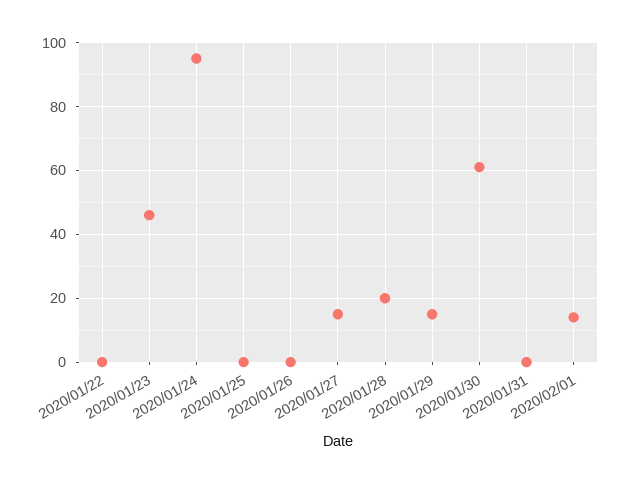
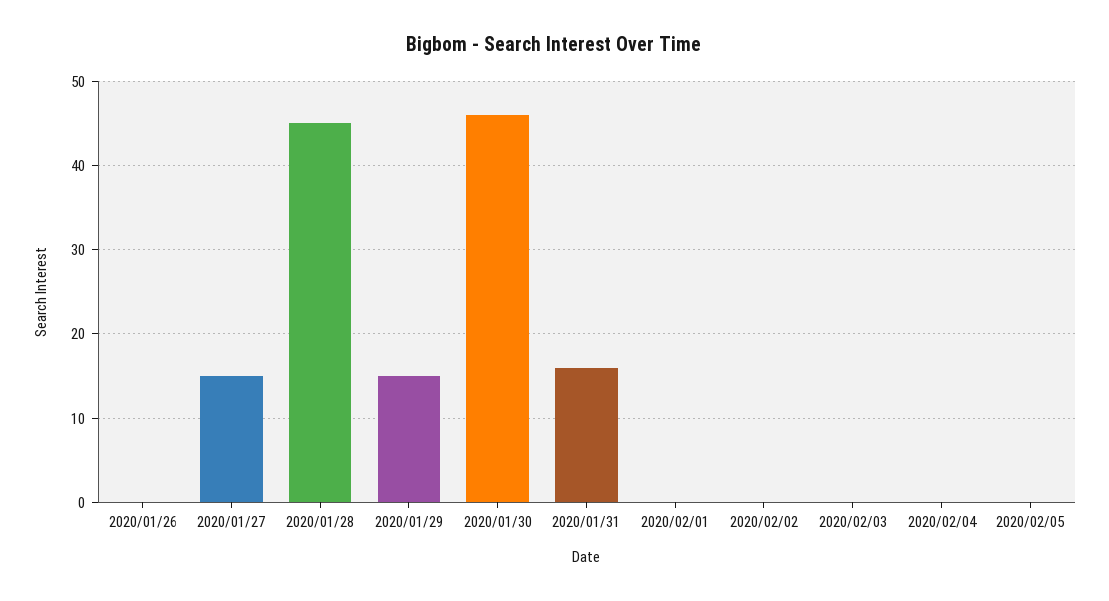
2020/01/22: 0 -> none
2020/01/23: 45 -> none
2020/01/24: 95 -> none
2020/01/25: 0 -> none
2020/01/28: 20 -> 45
2020/01/30: 60 -> 46
2020/01/31: 0 -> 16
2020/02/01: 15 -> 0
2020/02/02: none -> 0
2020/02/03: none -> 0
2020/02/04: none -> 0
2020/02/05: none -> 0

